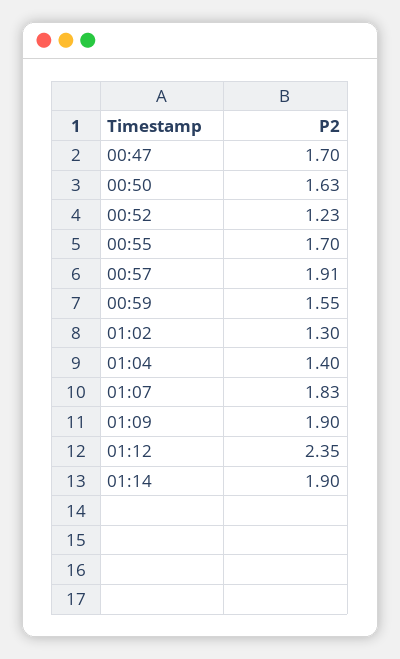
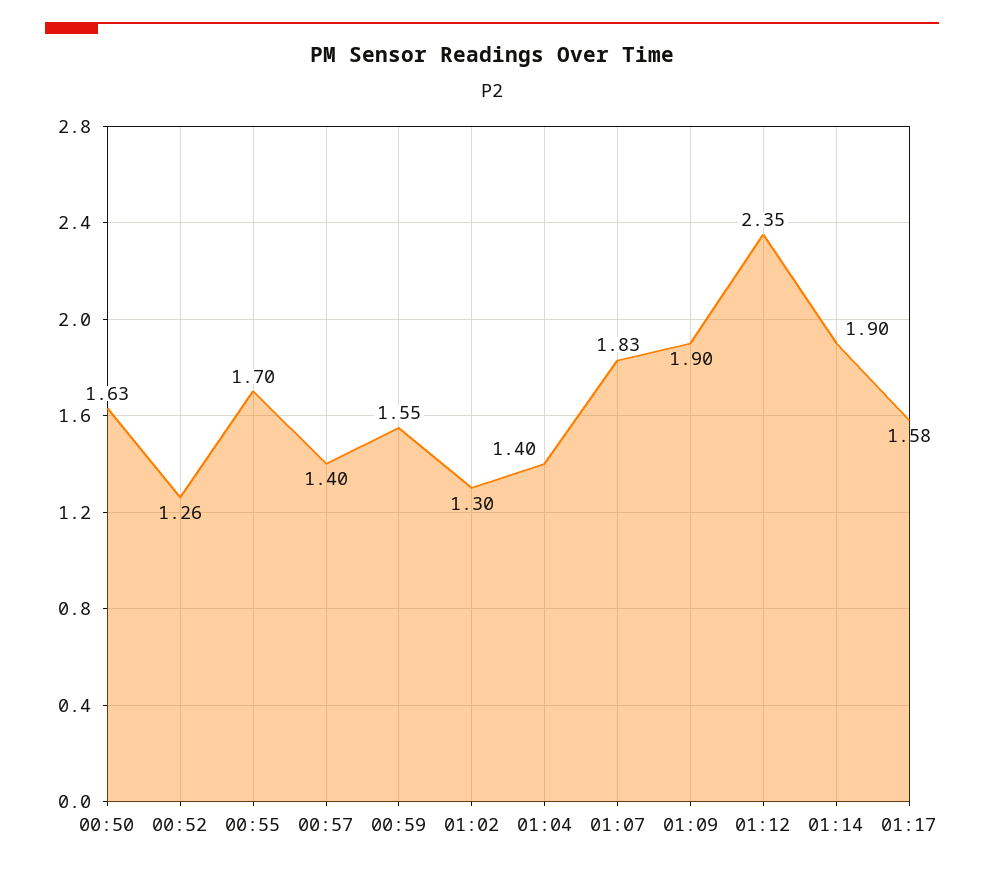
00:47: 1.7 -> none
00:52: 1.23 -> 1.26
00:57: 1.91 -> 1.4
01:17: none -> 1.58

